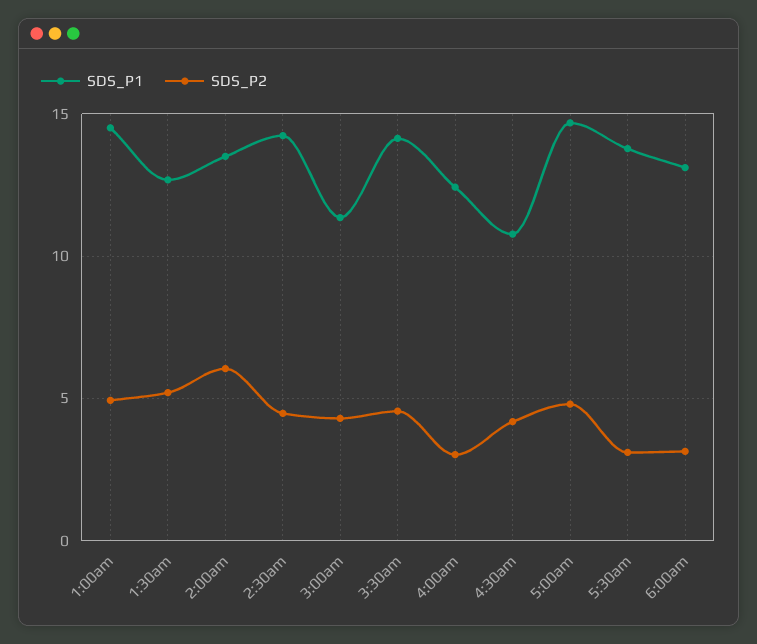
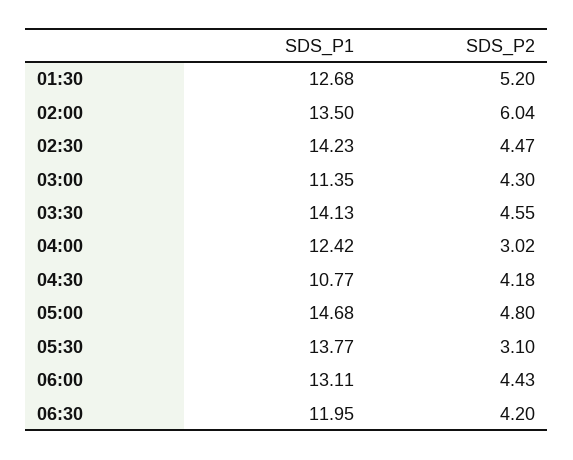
SDS_P1, 1:00am: 14.5 -> none
SDS_P2, 1:00am: 5 -> none
SDS_P2, 6:00am: 3 -> 4.43
SDS_P1, 06:30: none -> 11.95
SDS_P2, 06:30: none -> 4.2

